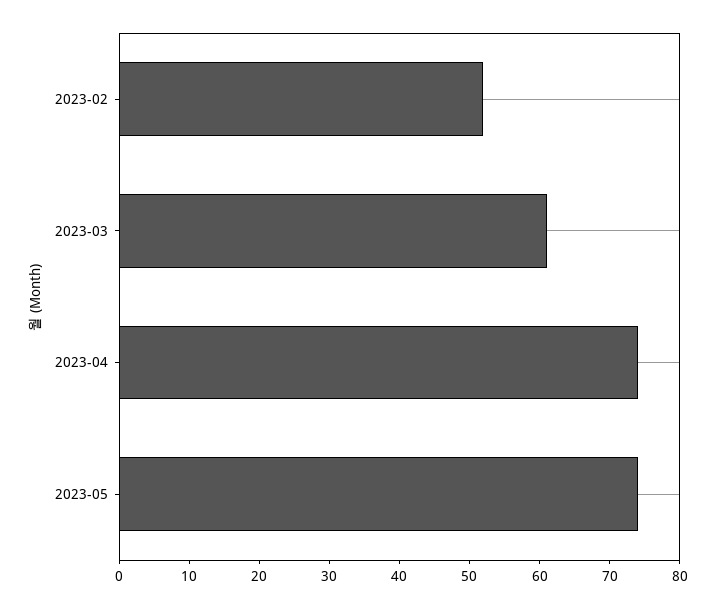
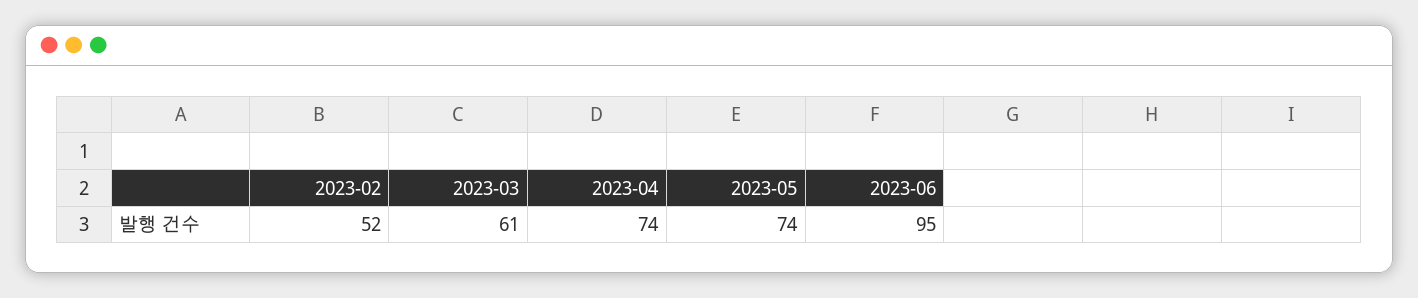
2023-06: none -> 95

